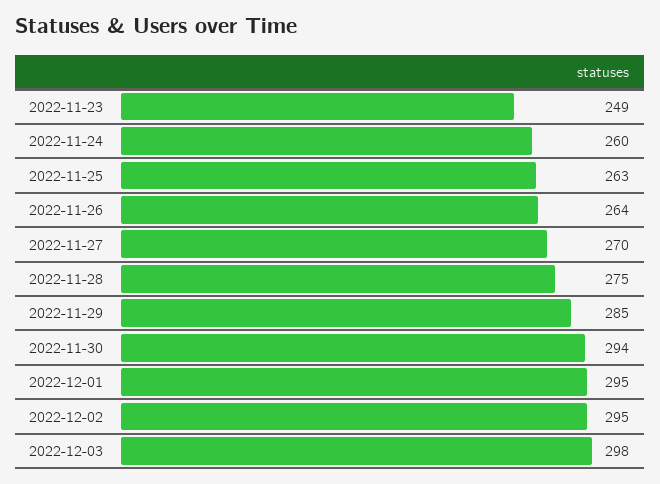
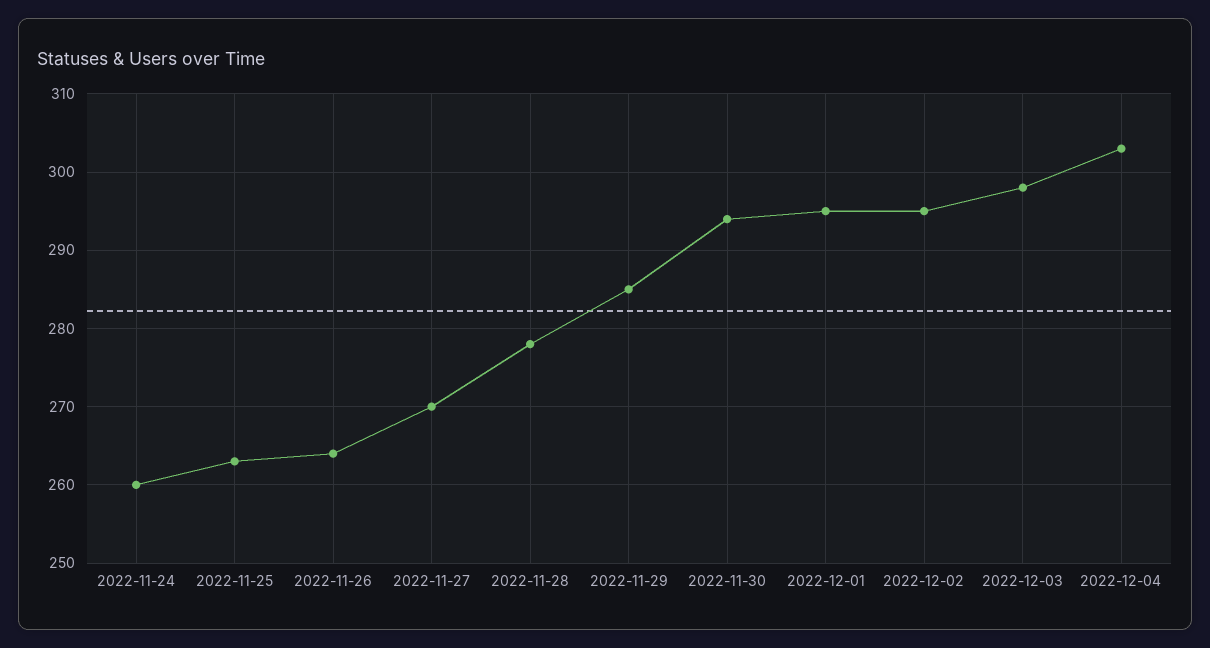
2022-11-23: 249 -> none
2022-11-28: 275 -> 278
2022-12-04: none -> 303

